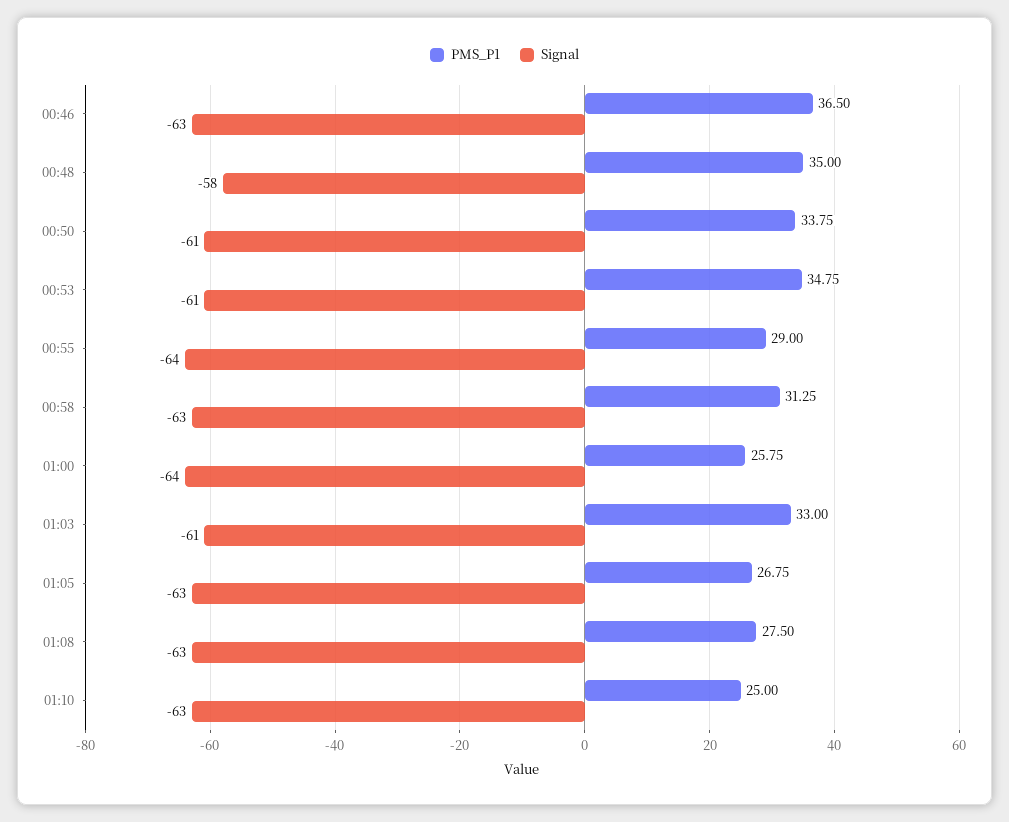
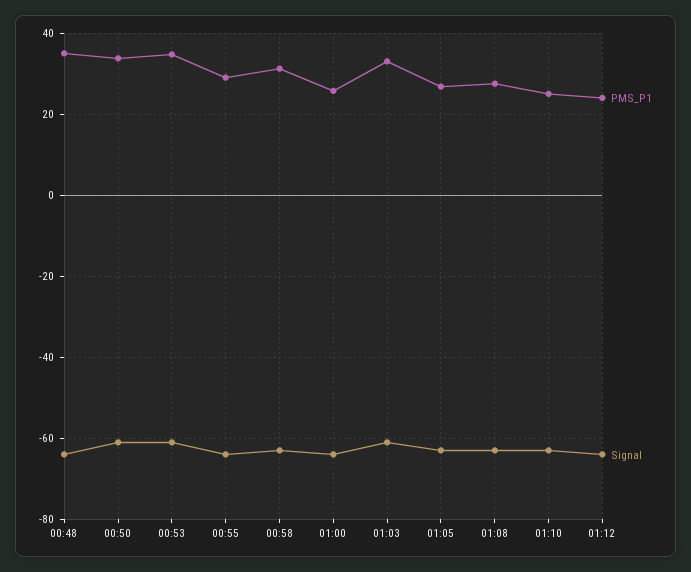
PMS_P1, 00:46: 36.5 -> none
Signal, 00:46: -63 -> none
Signal, 00:48: -58 -> -64
PMS_P1, 01:12: none -> 24
Signal, 01:12: none -> -64

